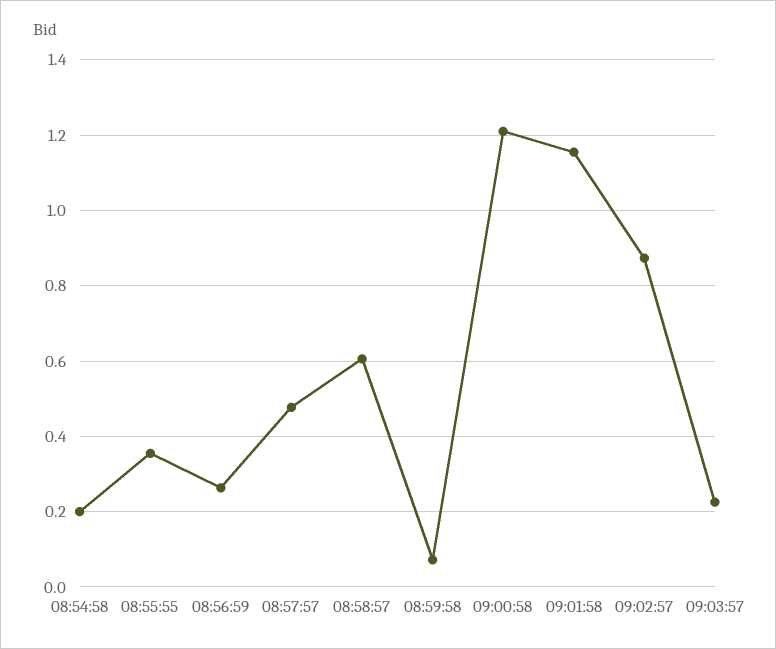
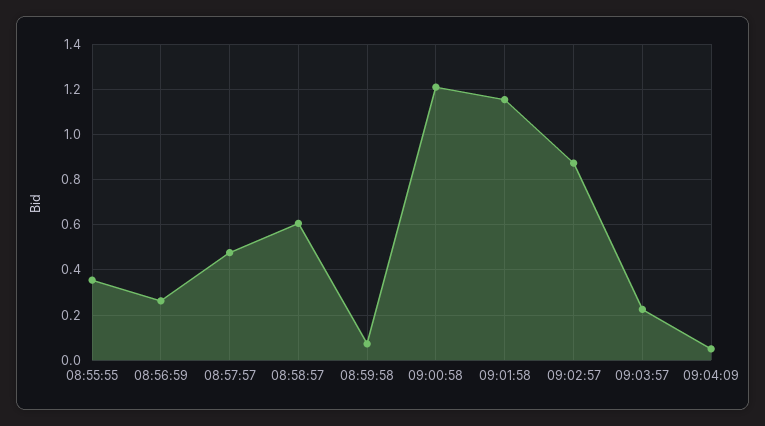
08:54:58: 0.2 -> none
09:04:09: none -> 0.05

